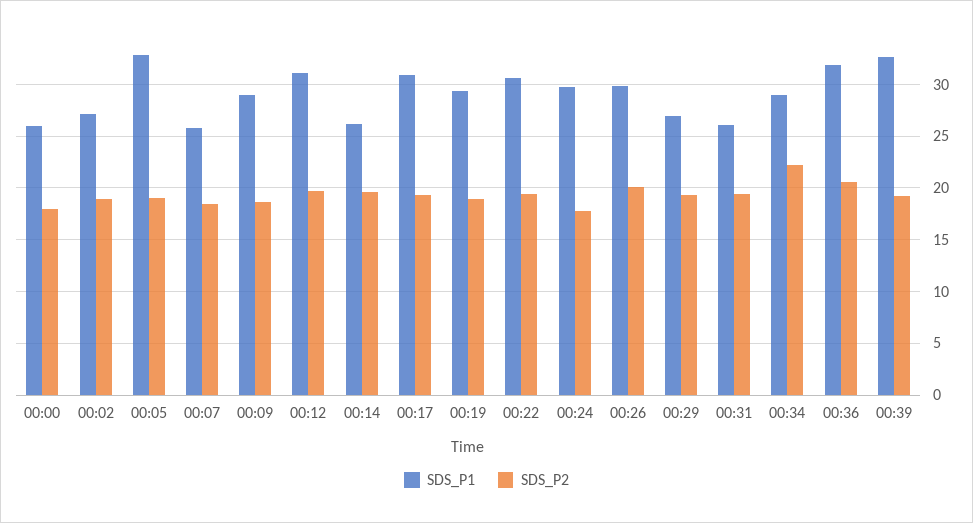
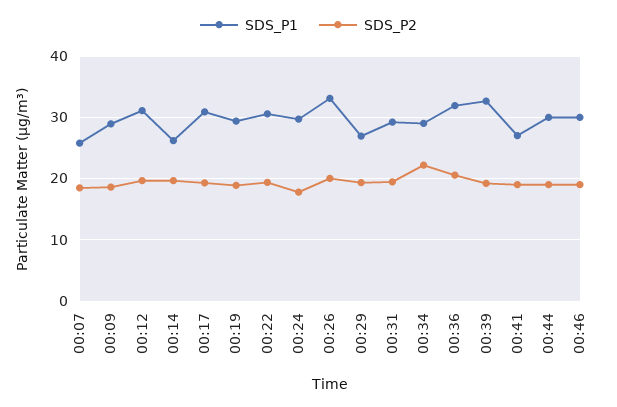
SDS_P1, 00:00: 26 -> none
SDS_P2, 00:00: 18 -> none
SDS_P1, 00:02: 27 -> none
SDS_P2, 00:02: 19 -> none
SDS_P1, 00:05: 33 -> none
SDS_P2, 00:05: 19 -> none
SDS_P1, 00:26: 30 -> 33
SDS_P1, 00:31: 26 -> 29
SDS_P1, 00:41: none -> 27
SDS_P2, 00:41: none -> 19
SDS_P1, 00:44: none -> 30
SDS_P2, 00:44: none -> 19
SDS_P1, 00:46: none -> 30
SDS_P2, 00:46: none -> 19

